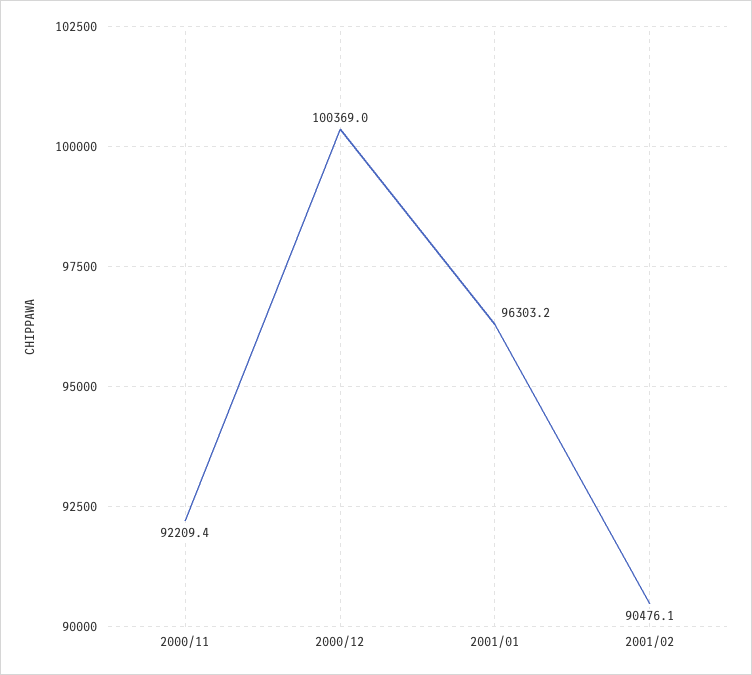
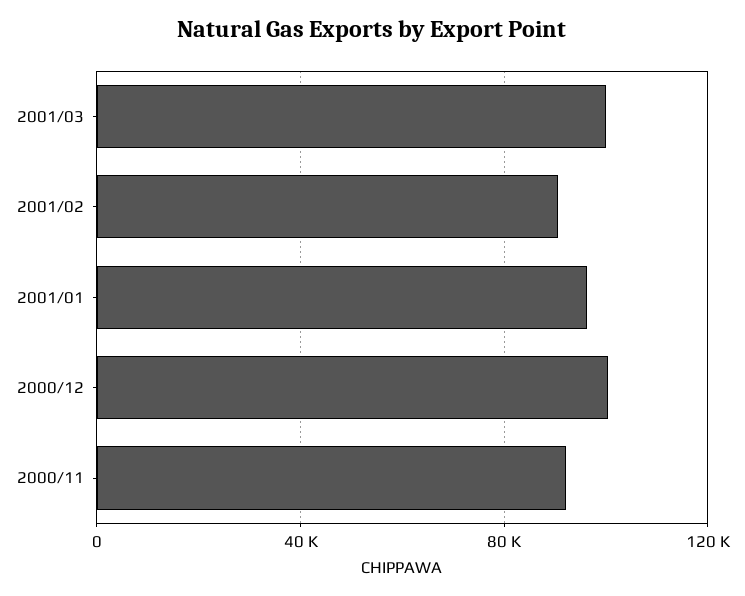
2001/03: none -> 100000

